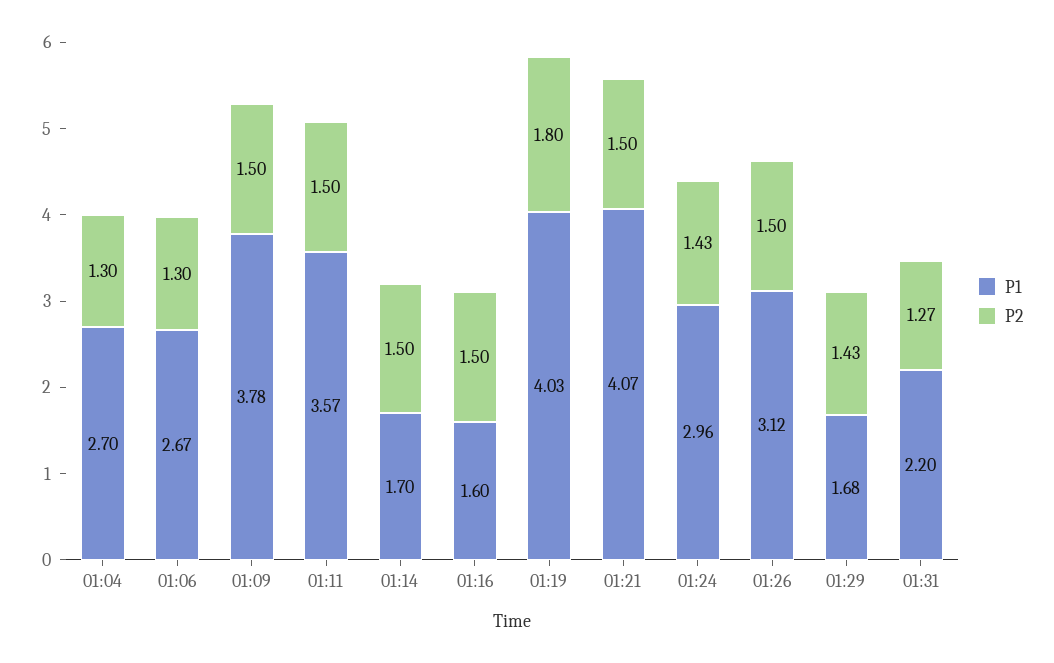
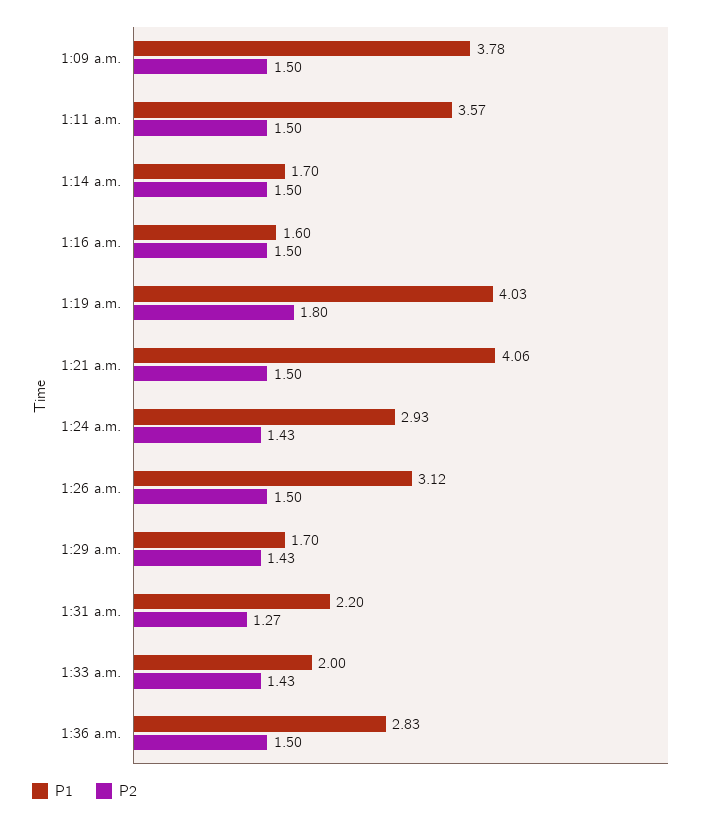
P1, 01:04: 2.7 -> none
P2, 01:04: 1.3 -> none
P1, 01:06: 2.67 -> none
P2, 01:06: 1.3 -> none
P1, 01:21: 4.07 -> 4.06
P1, 01:24: 2.96 -> 2.93
P1, 01:29: 1.68 -> 1.7
P1, 1:33 a.m.: none -> 2
P2, 1:33 a.m.: none -> 1.43
P1, 1:36 a.m.: none -> 2.83
P2, 1:36 a.m.: none -> 1.5

